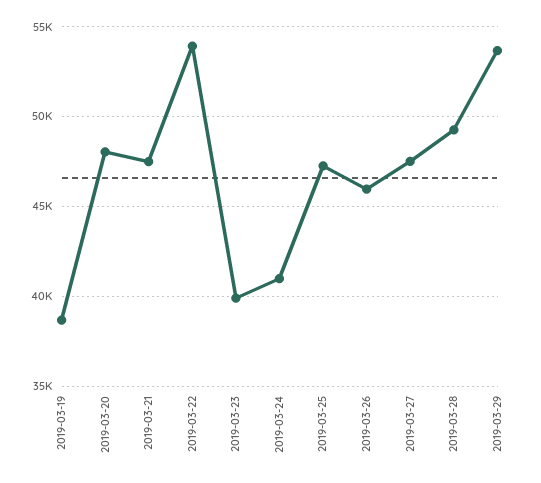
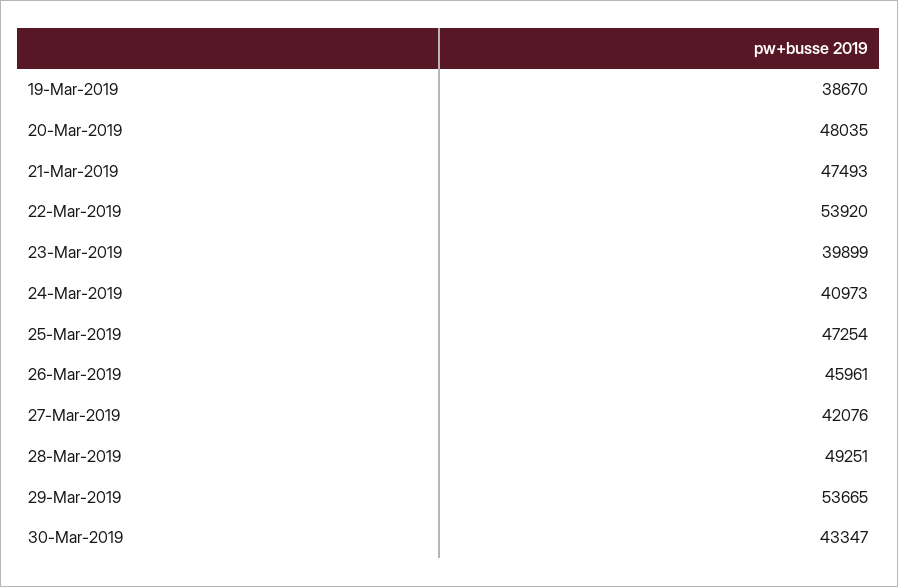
2019-03-27: 47500 -> 42076
30-Mar-2019: none -> 43347

